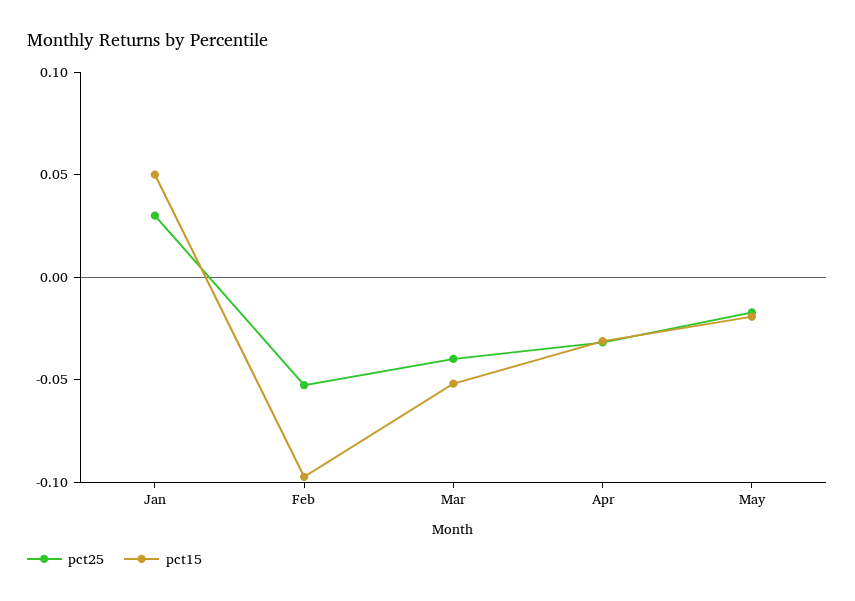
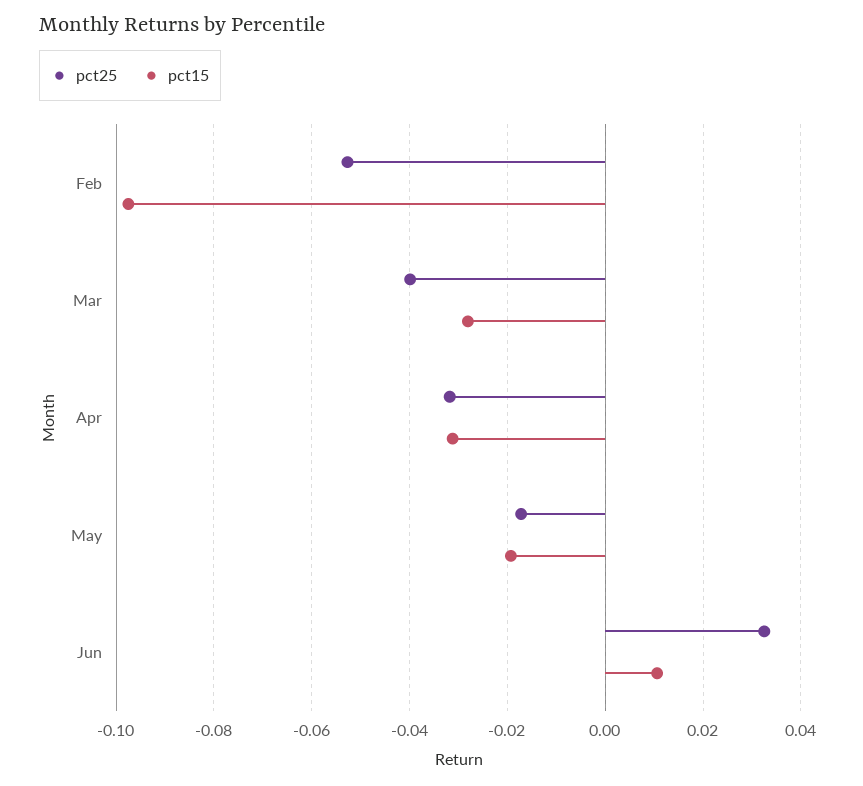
pct25, Jan: 0.03 -> none
pct15, Jan: 0.05 -> none
pct15, Mar: -0.05 -> -0.028
pct25, Jun: none -> 0.032
pct15, Jun: none -> 0.01

